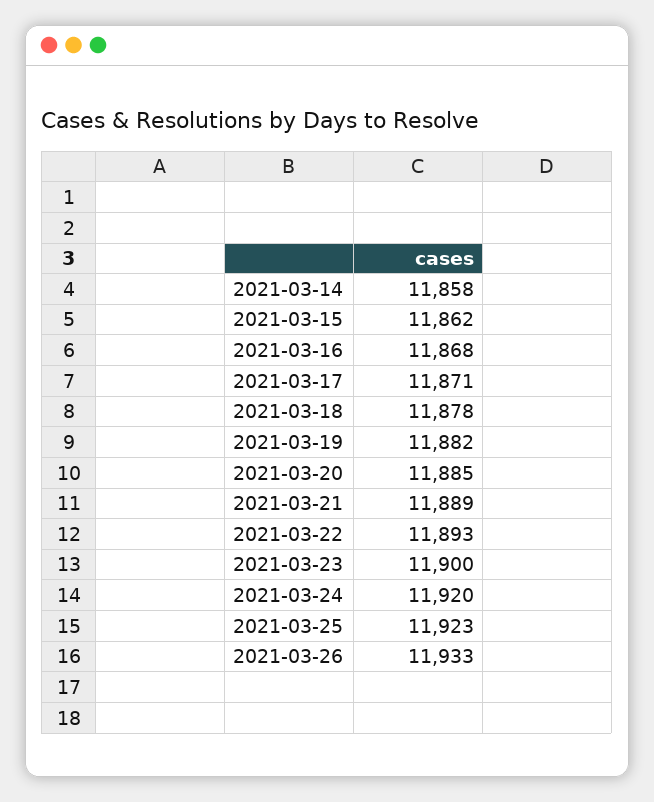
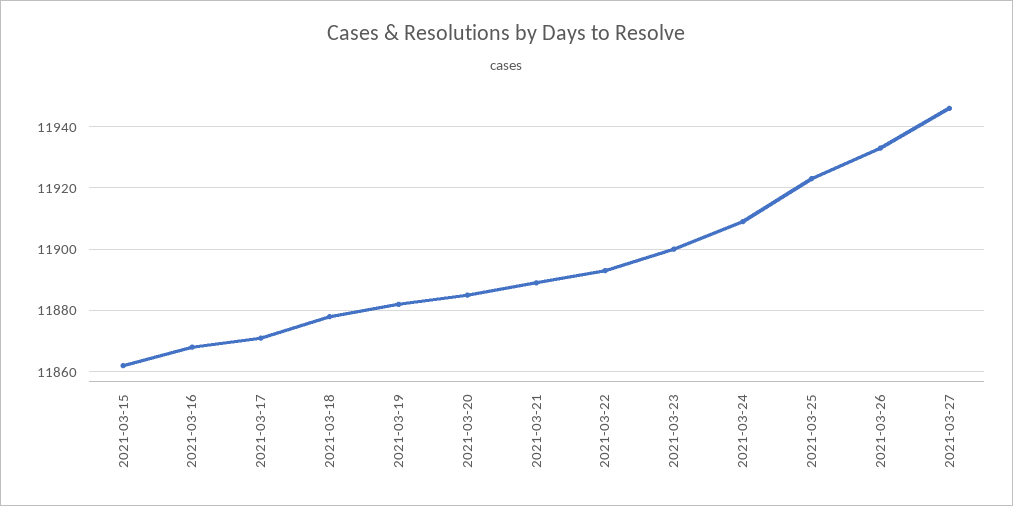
2021-03-14: 11858 -> none
2021-03-24: 11920 -> 11910
2021-03-27: none -> 11945

